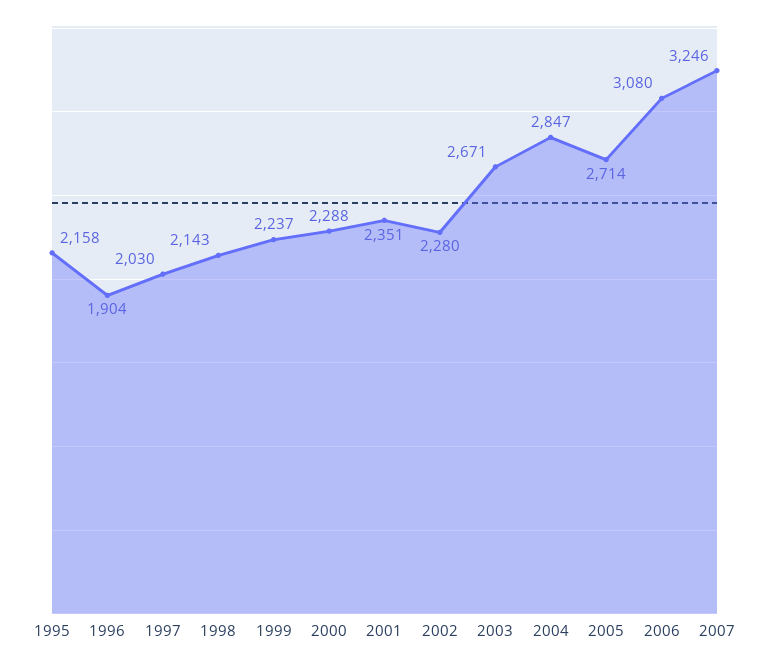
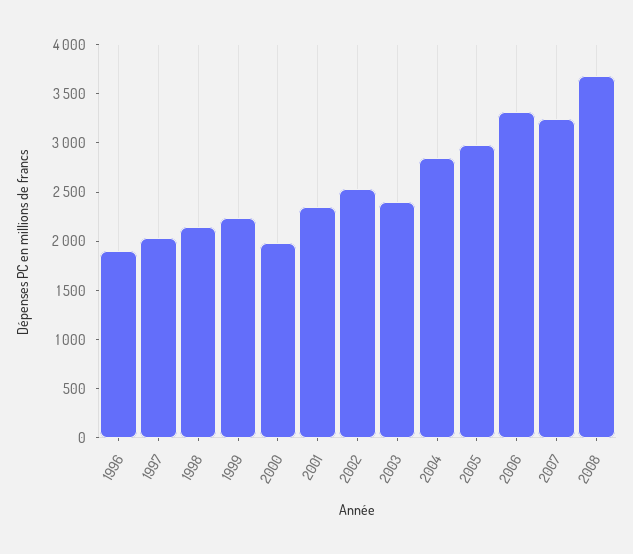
1995: 2158 -> none
2000: 2288 -> 2000
2002: 2280 -> 2500
2003: 2671 -> 2400
2005: 2714 -> 3000
2006: 3080 -> 3300
2008: none -> 3700

